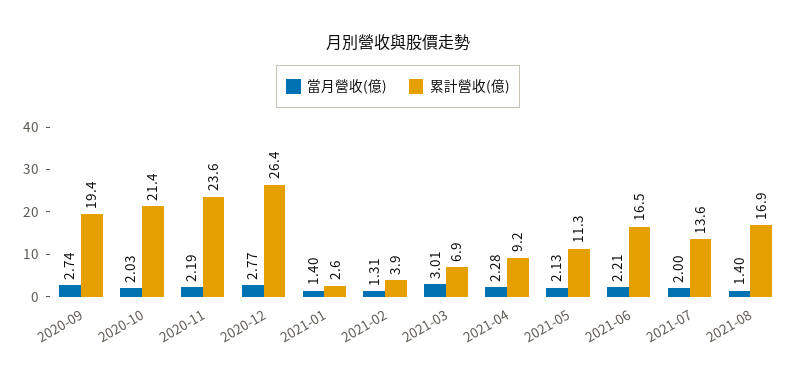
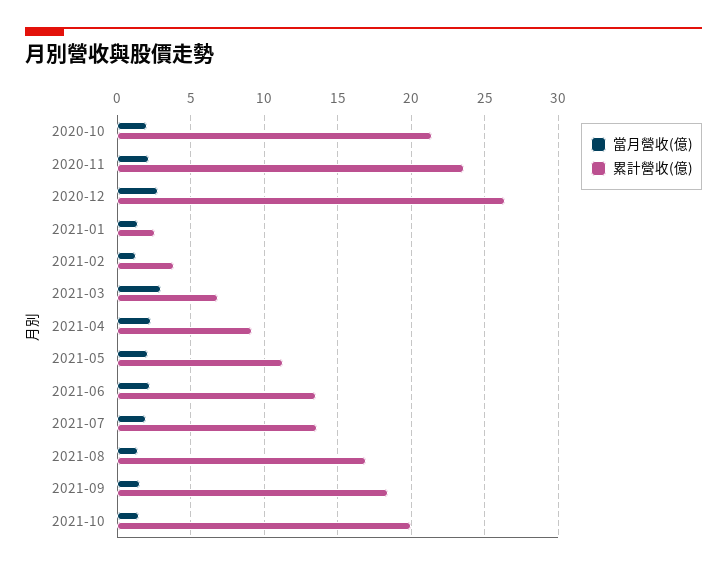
當月營收(億), 2020-09: 2.74 -> none
累計營收(億), 2020-09: 19.4 -> none
累計營收(億), 2021-06: 16.5 -> 13.5
當月營收(億), 2021-09: none -> 1.5
累計營收(億), 2021-09: none -> 18.5
當月營收(億), 2021-10: none -> 1.5
累計營收(億), 2021-10: none -> 20

